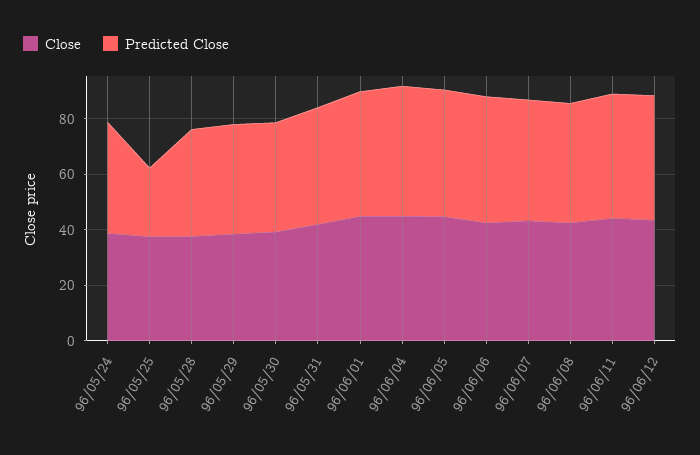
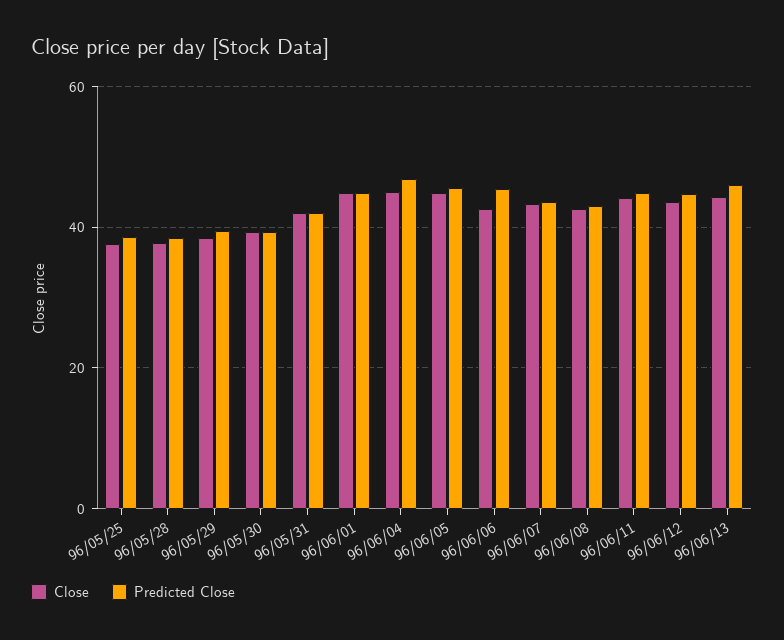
Close, 96/05/24: 40 -> none
Predicted Close, 96/05/24: 40 -> none
Predicted Close, 96/05/25: 25 -> 38
Close, 96/06/13: none -> 44
Predicted Close, 96/06/13: none -> 46

